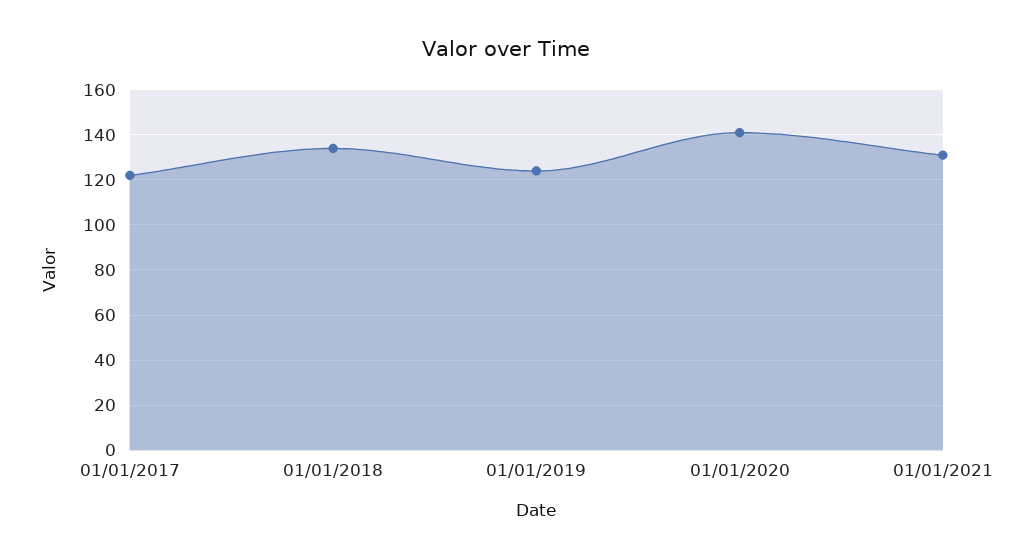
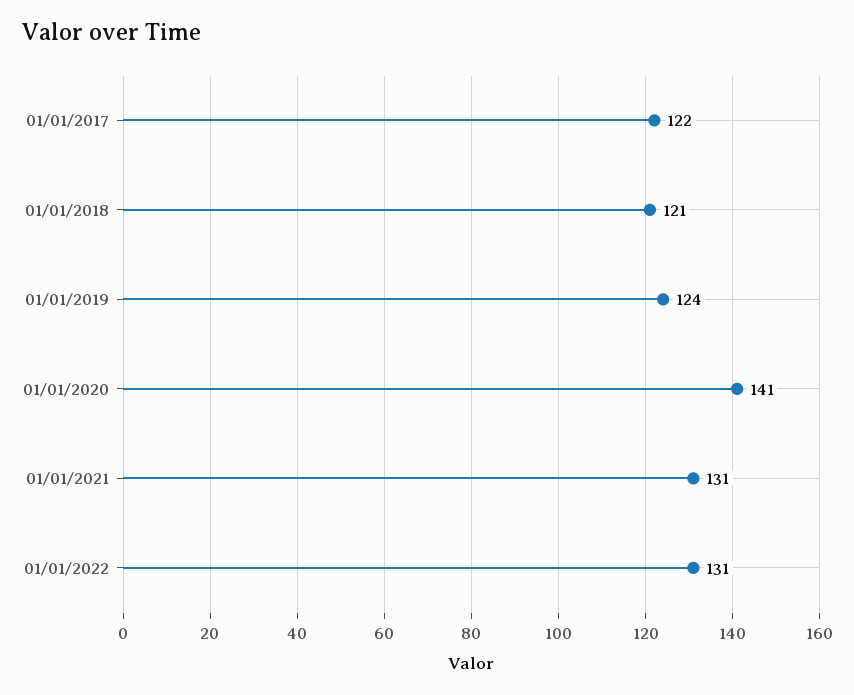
01/01/2018: 135 -> 121
01/01/2022: none -> 131

